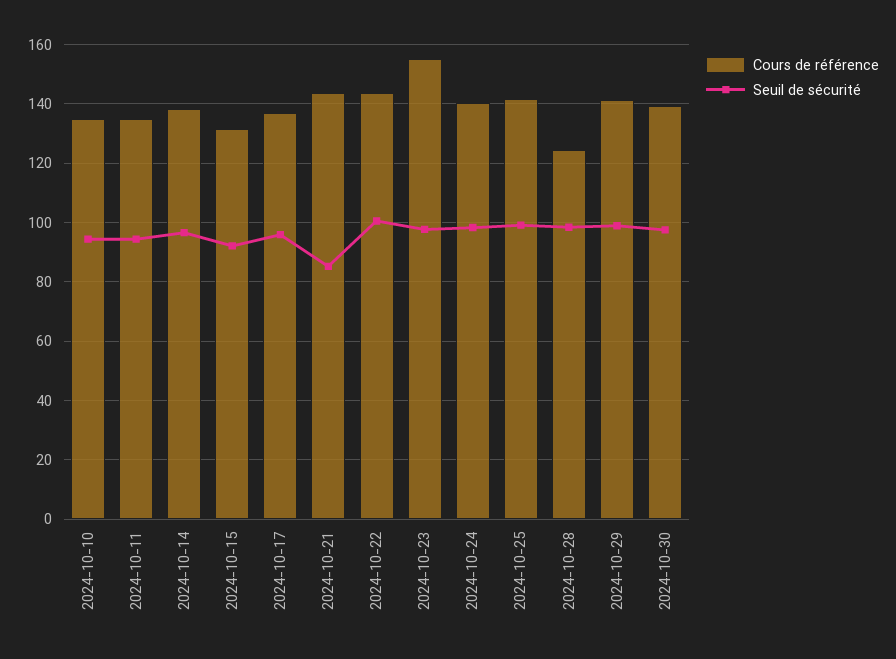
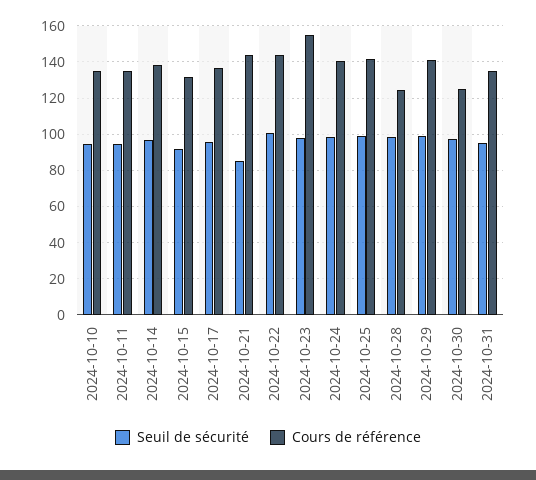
Cours de référence, 2024-10-30: 140 -> 125
Seuil de sécurité, 2024-10-31: none -> 95
Cours de référence, 2024-10-31: none -> 135

